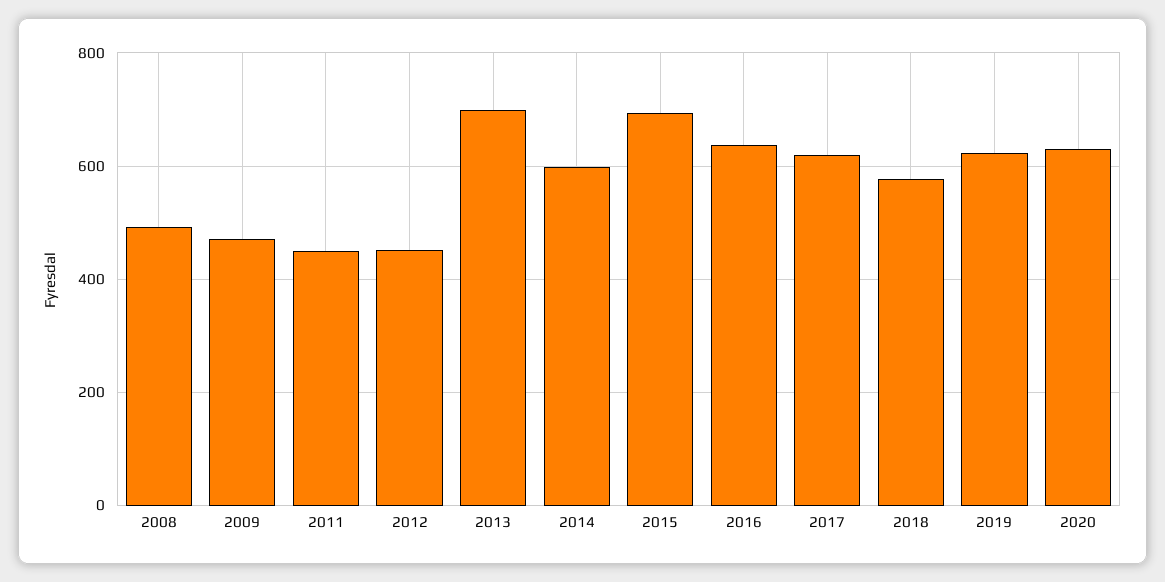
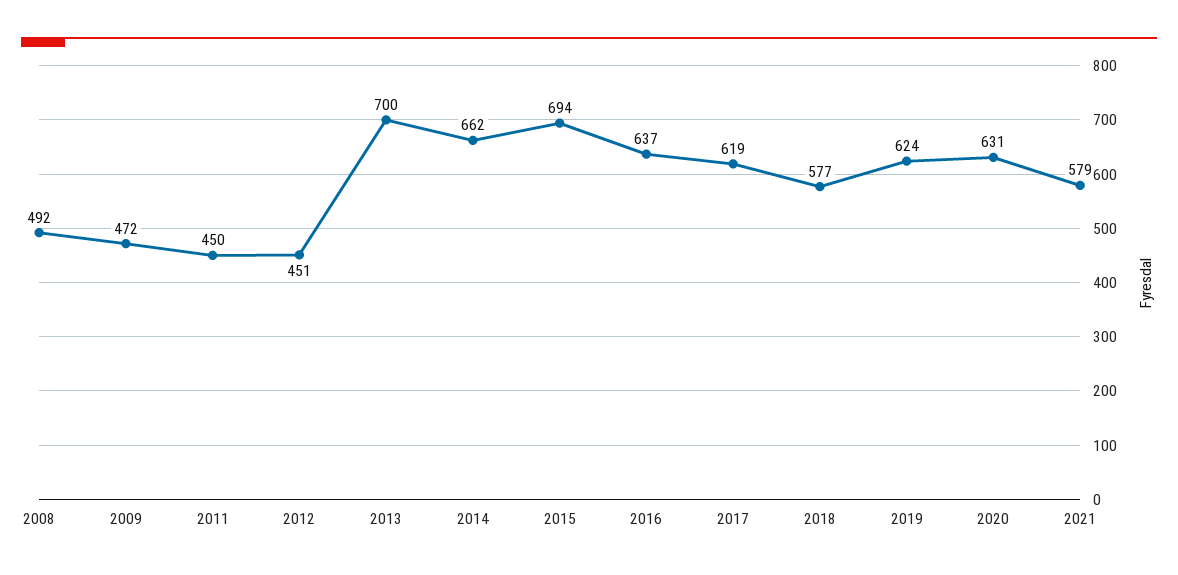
2014: 600 -> 662
2021: none -> 579

